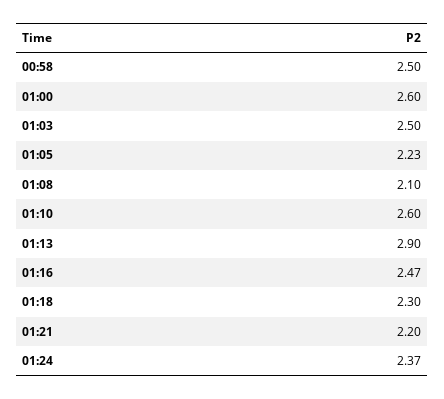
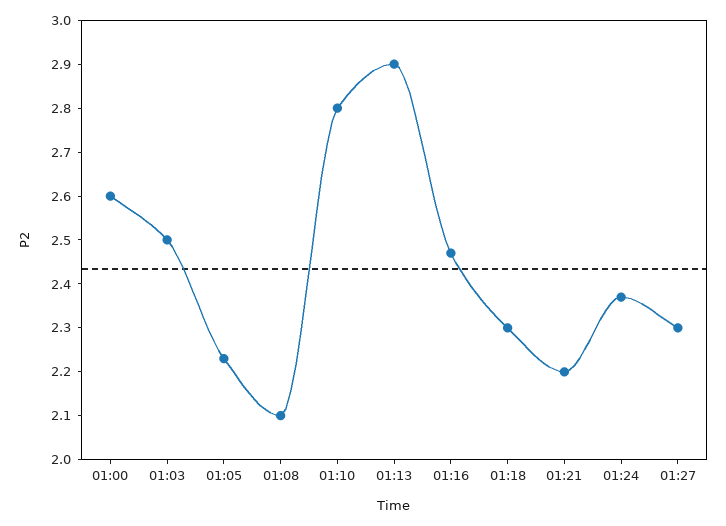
00:58: 2.5 -> none
01:10: 2.6 -> 2.8
01:27: none -> 2.3

